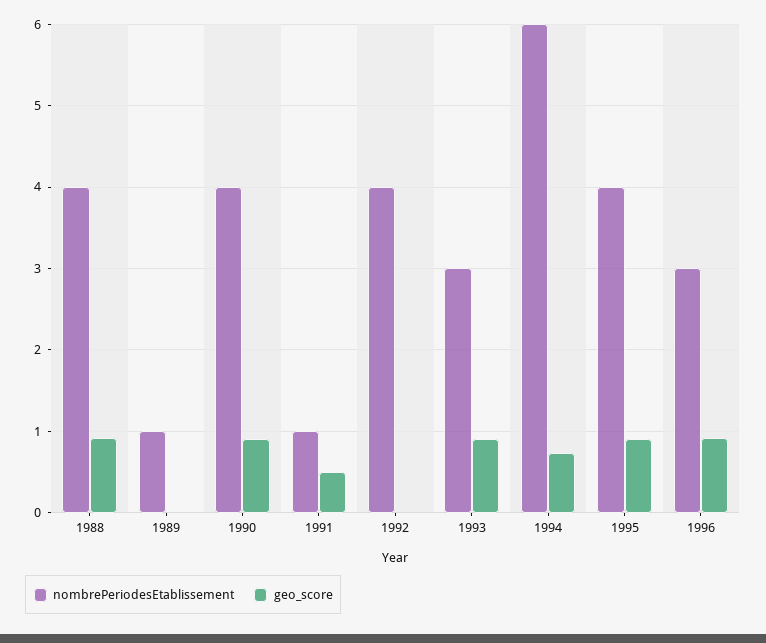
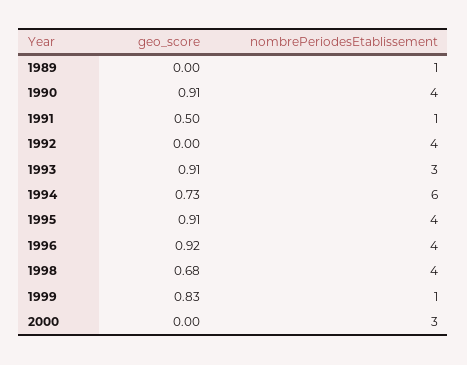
nombrePeriodesEtablissement, 1988: 4 -> none
geo_score, 1988: 0.9 -> none
nombrePeriodesEtablissement, 1996: 3 -> 4
geo_score, 1998: none -> 0.68
nombrePeriodesEtablissement, 1998: none -> 4
geo_score, 1999: none -> 0.83
nombrePeriodesEtablissement, 1999: none -> 1
geo_score, 2000: none -> 0
nombrePeriodesEtablissement, 2000: none -> 3

